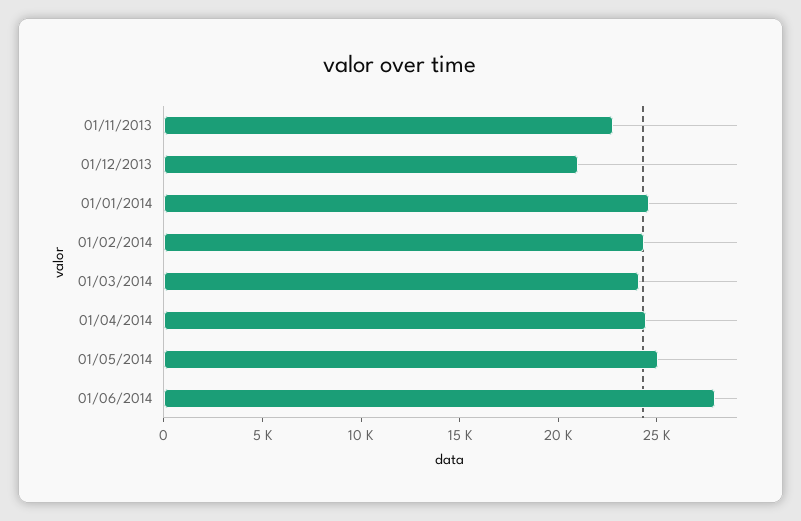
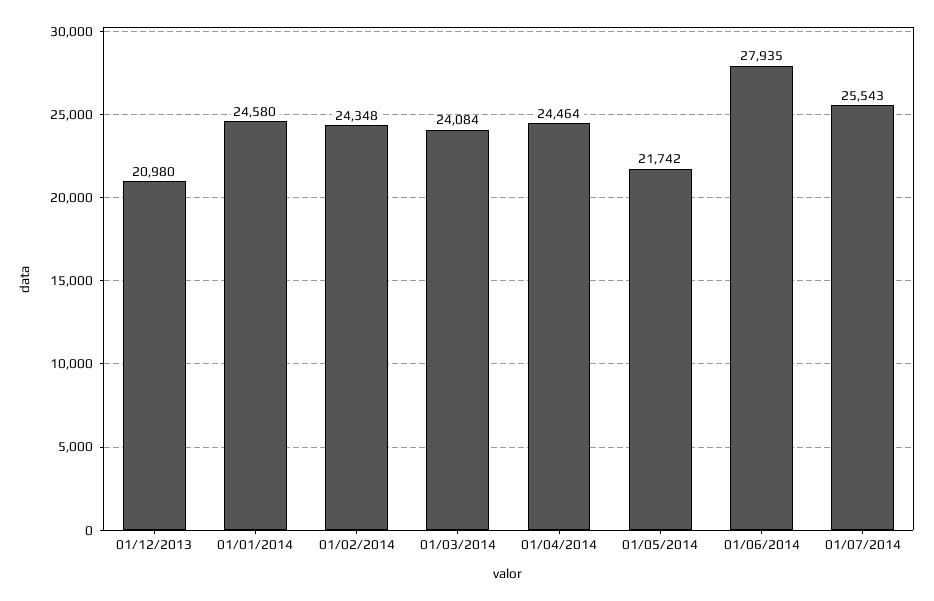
01/11/2013: 23000 -> none
01/05/2014: 25000 -> 21742
01/07/2014: none -> 25543

